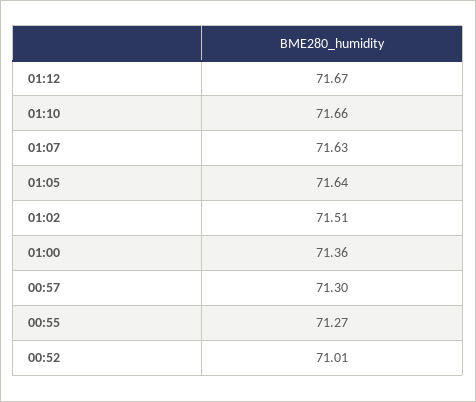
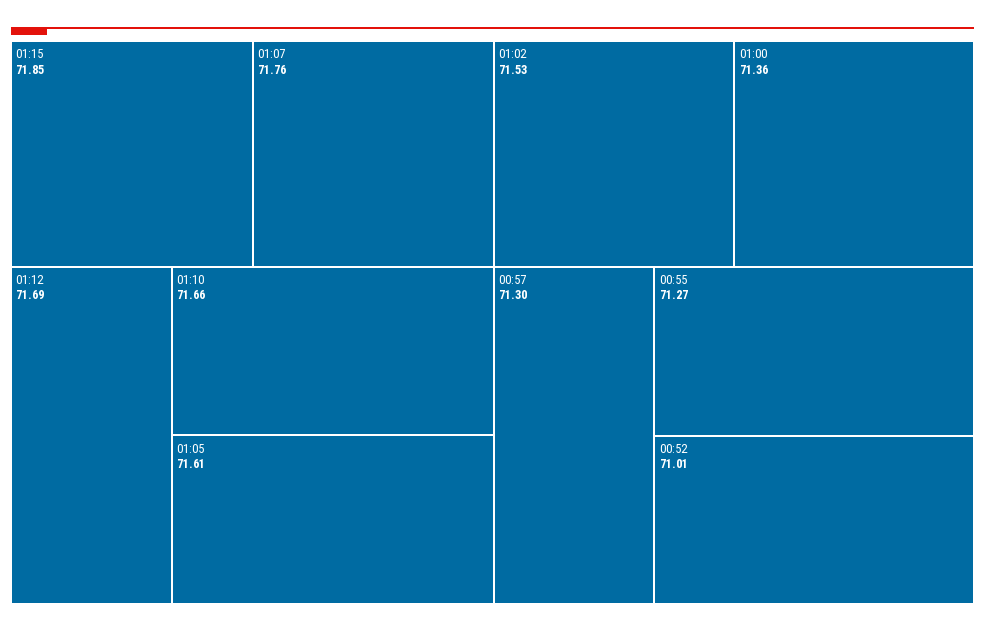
01:12: 71.67 -> 71.69
01:07: 71.63 -> 71.76
01:05: 71.64 -> 71.61
01:02: 71.51 -> 71.53
01:15: none -> 71.85

